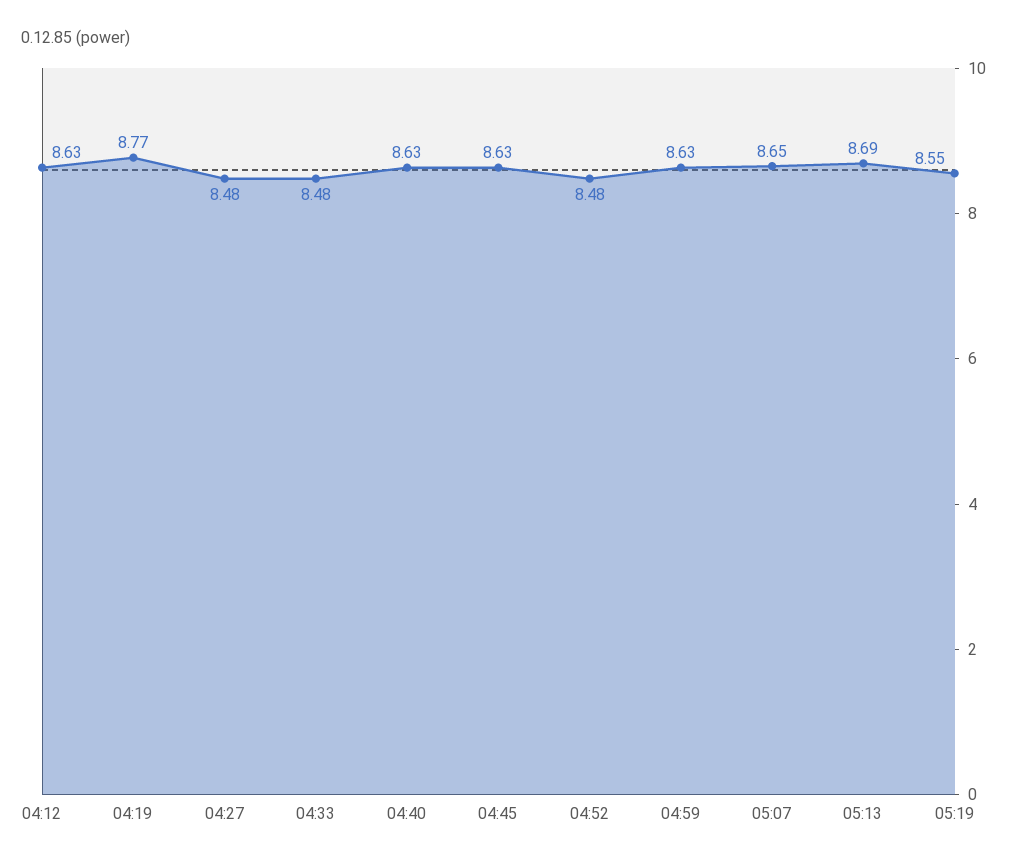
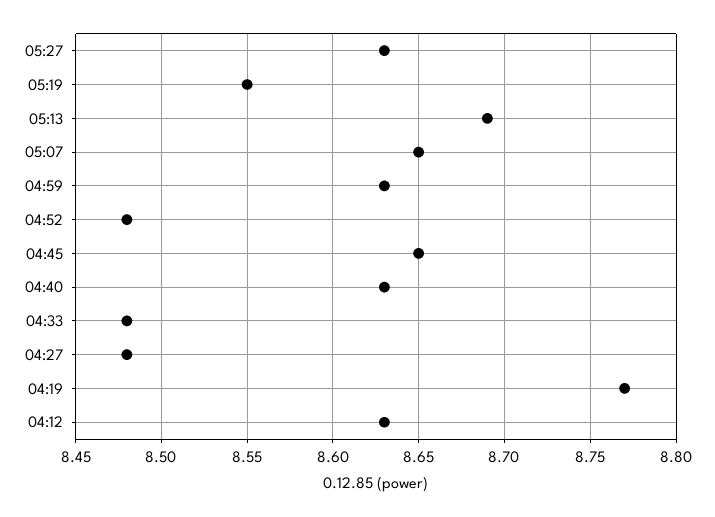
04:45: 8.63 -> 8.65
05:27: none -> 8.63

